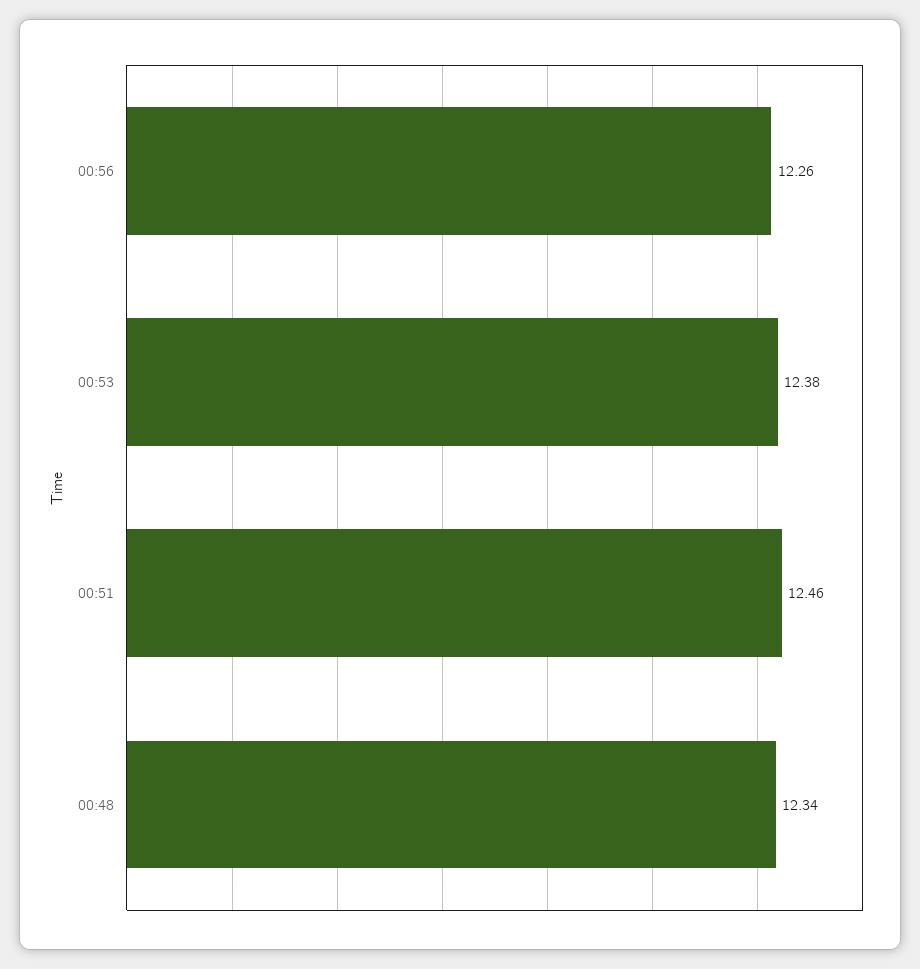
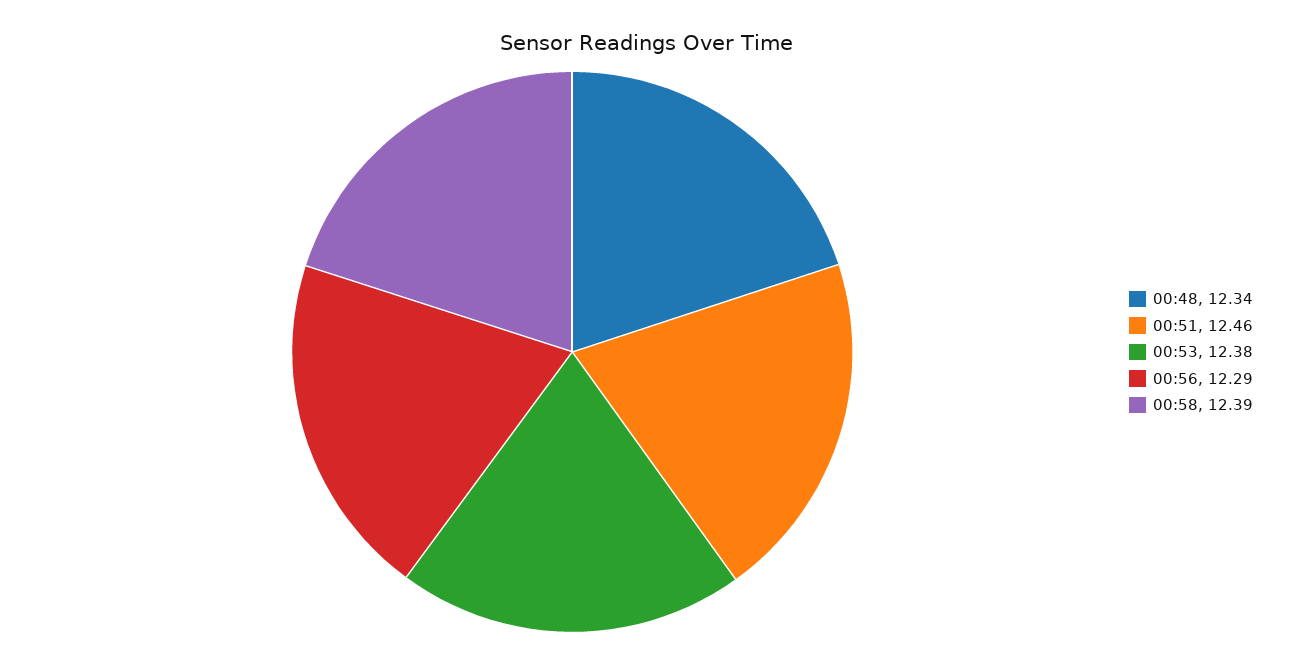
00:56: 12.26 -> 12.29
00:58: none -> 12.39

